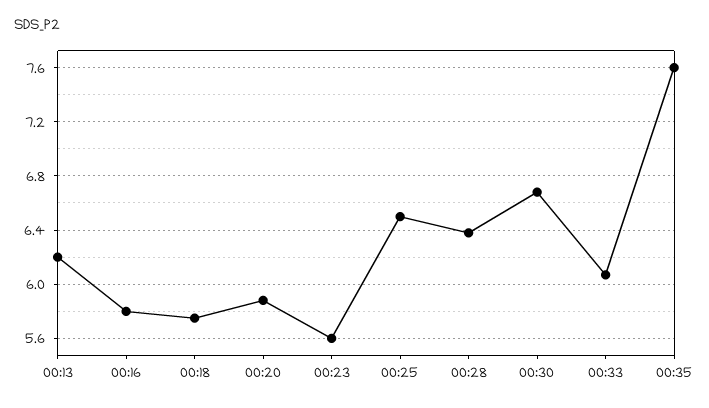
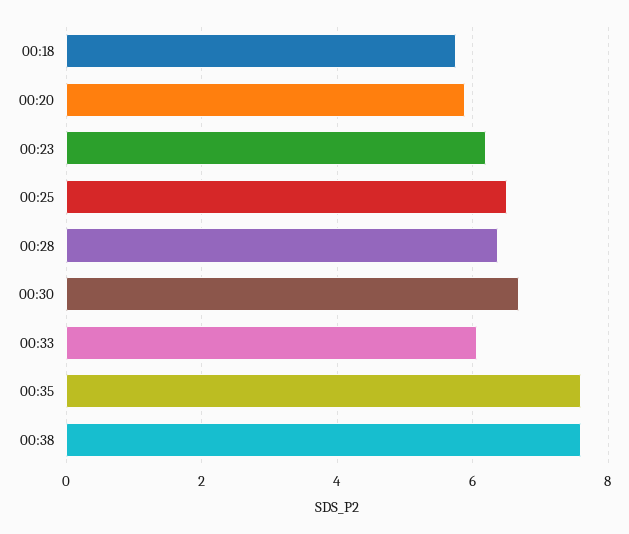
00:13: 6.2 -> none
00:16: 5.8 -> none
00:23: 5.6 -> 6.2
00:38: none -> 7.6

